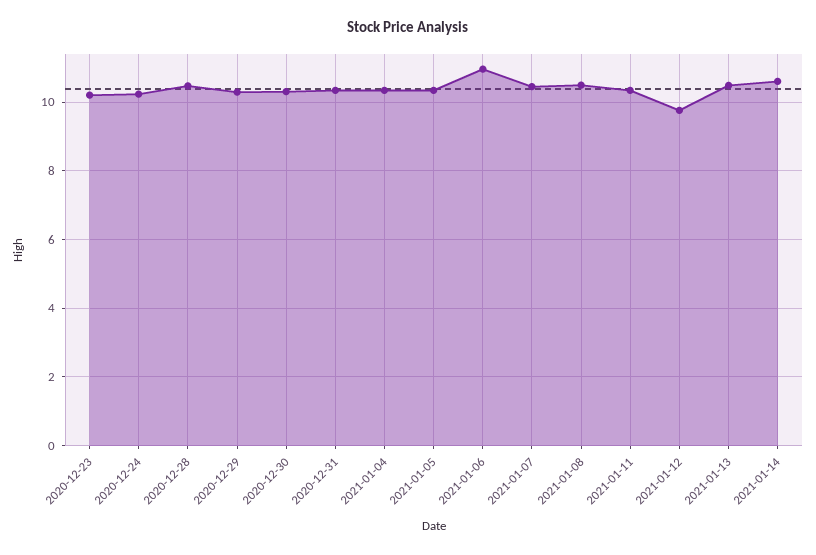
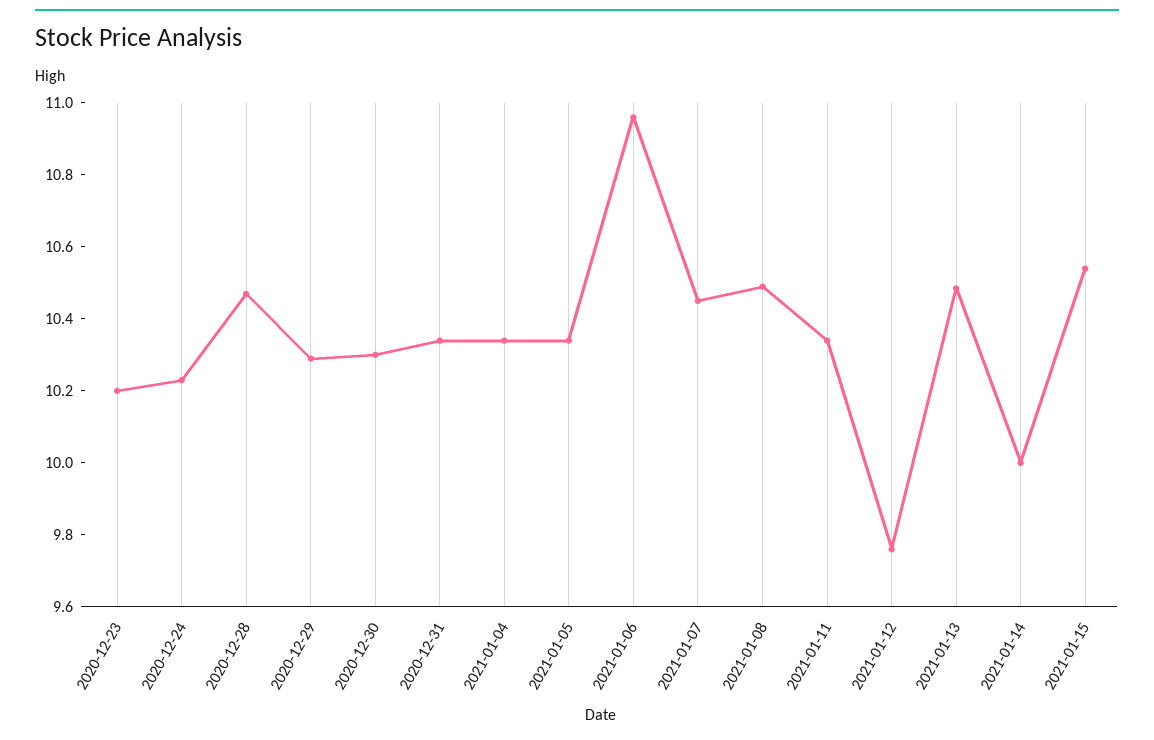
2021-01-14: 10.6 -> 10
2021-01-15: none -> 10.55

